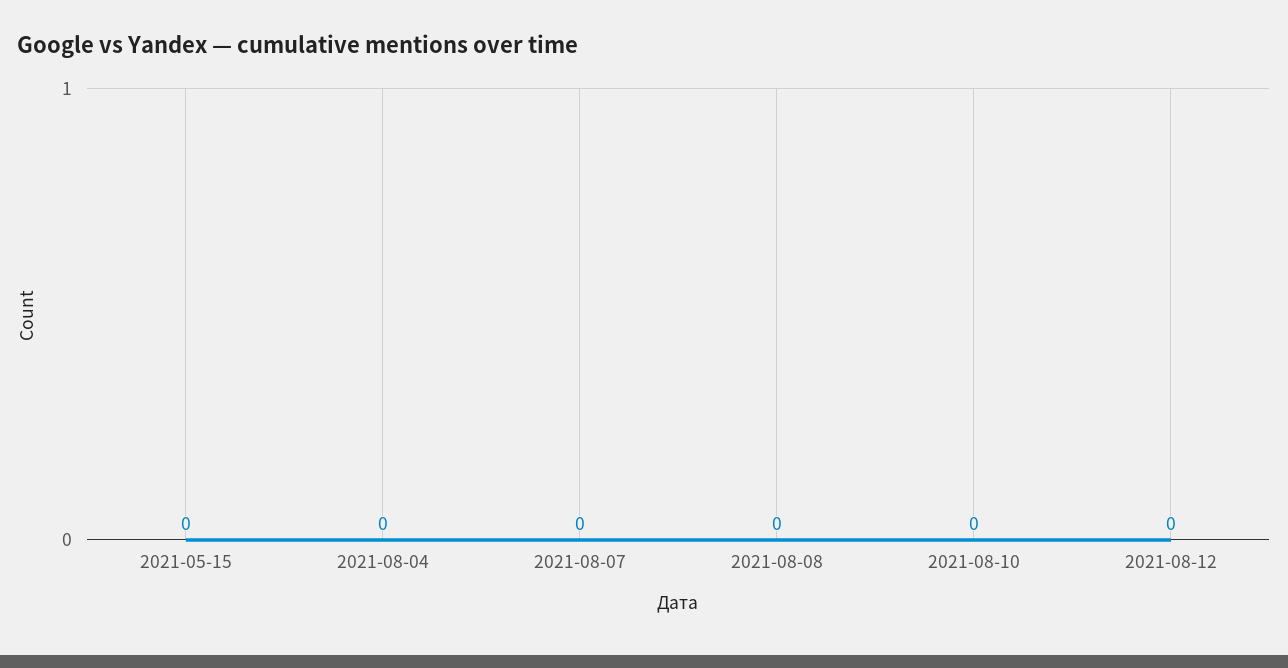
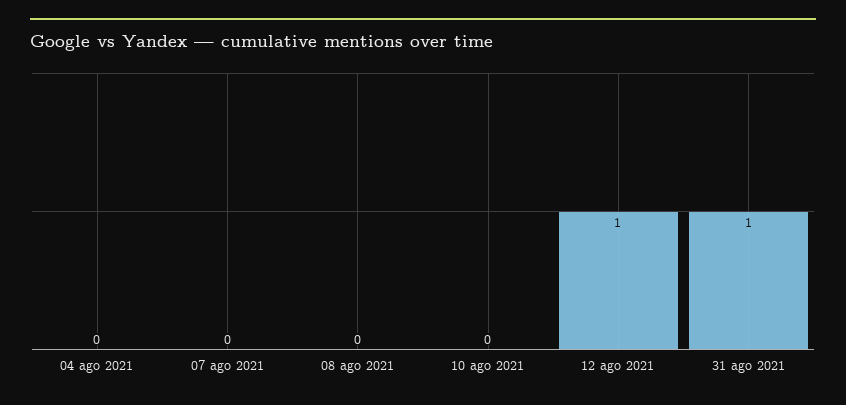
2021-05-15: 0 -> none
2021-08-12: 0 -> 1
31 ago 2021: none -> 1

